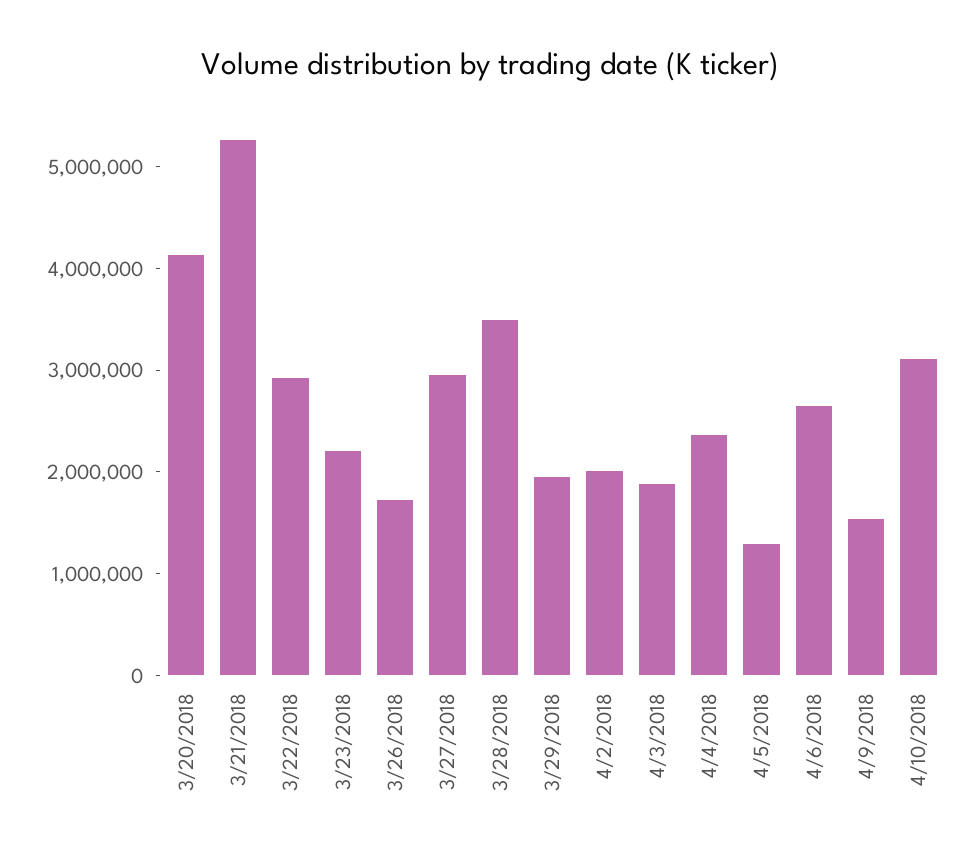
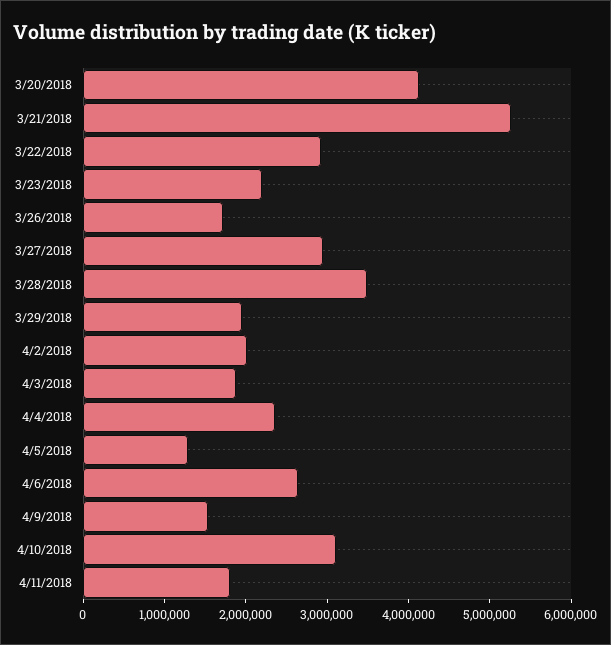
4/11/2018: none -> 1800000

